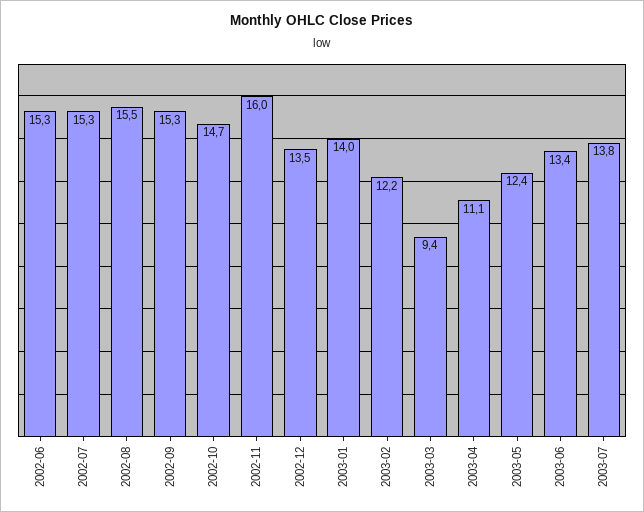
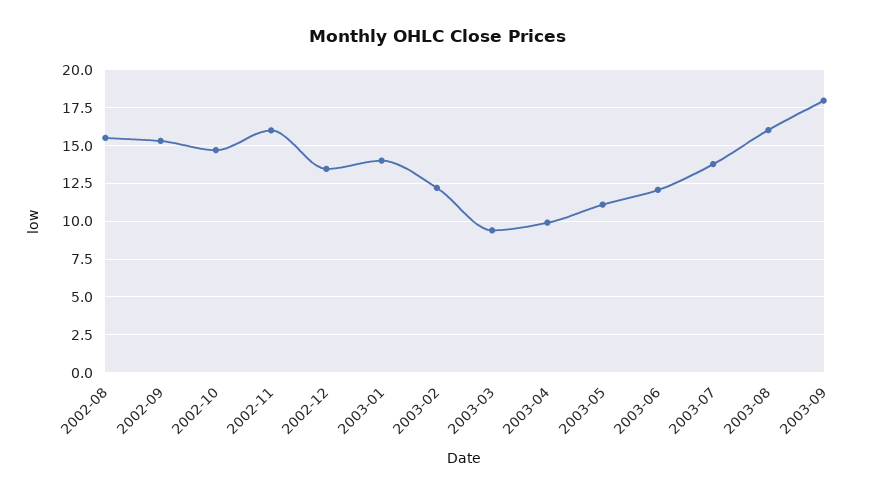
2002-06: 15.3 -> none
2002-07: 15.3 -> none
2003-04: 11.1 -> 10
2003-05: 12.4 -> 11
2003-06: 13.4 -> 12
2003-08: none -> 16
2003-09: none -> 18

